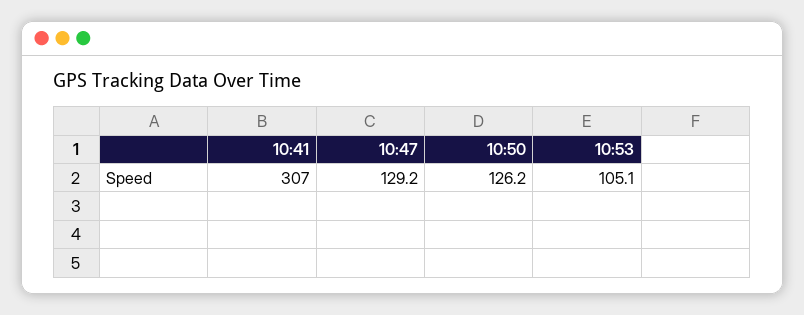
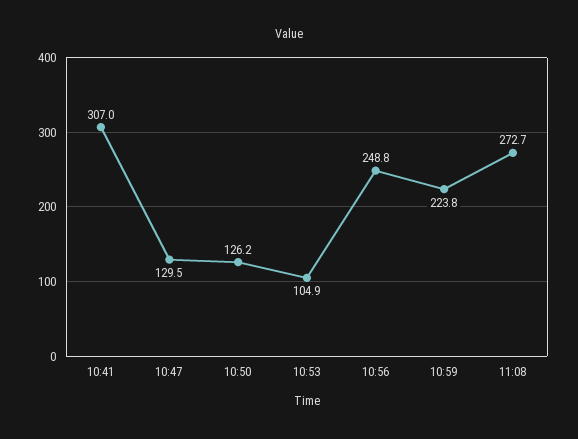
10:47: 129.2 -> 129.5
10:53: 105.1 -> 104.9
10:56: none -> 248.8
10:59: none -> 223.8
11:08: none -> 272.7

